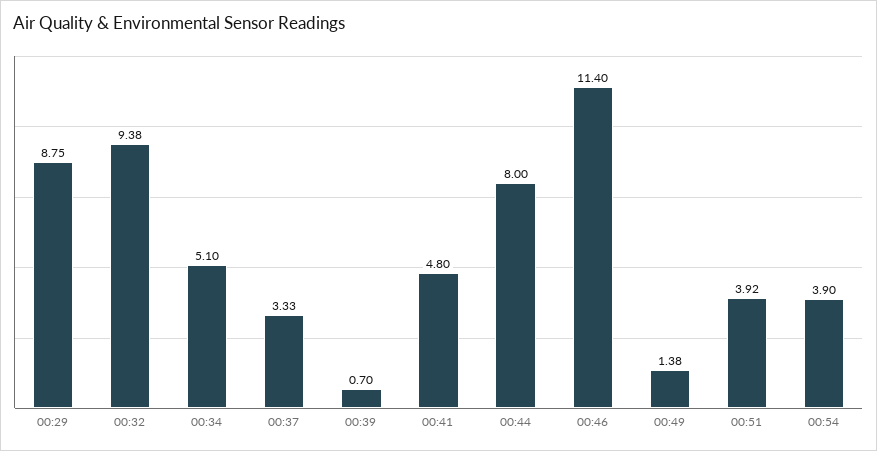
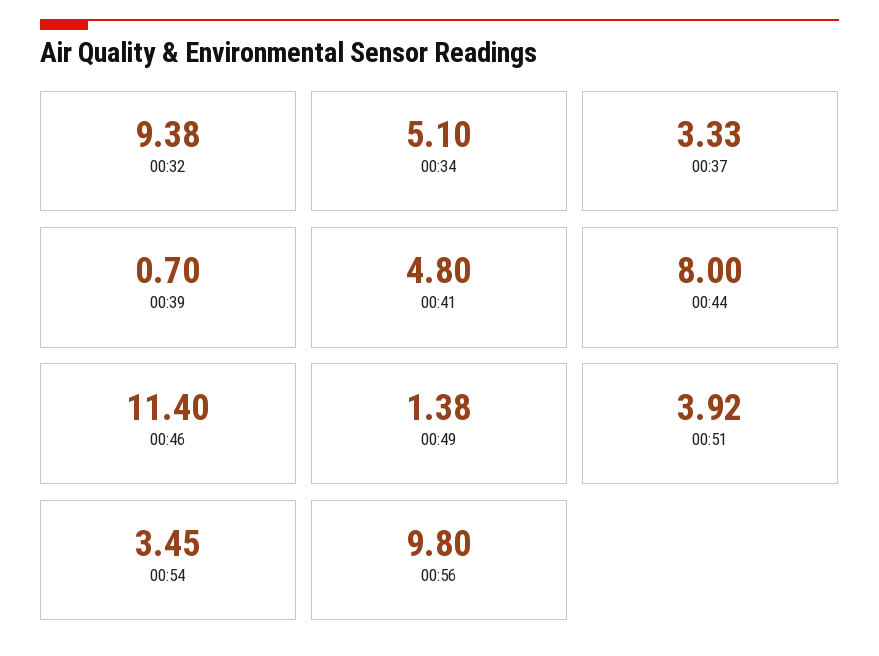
00:29: 8.75 -> none
00:54: 3.9 -> 3.45
00:56: none -> 9.8

